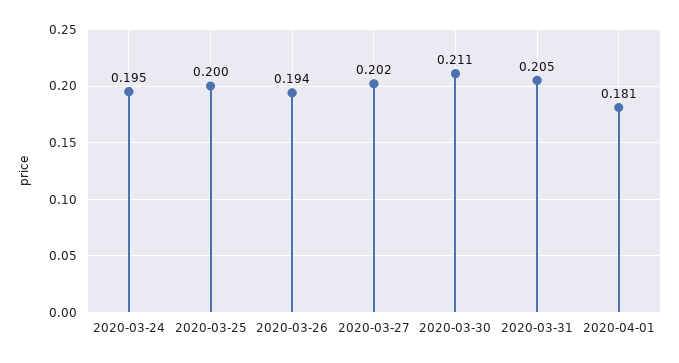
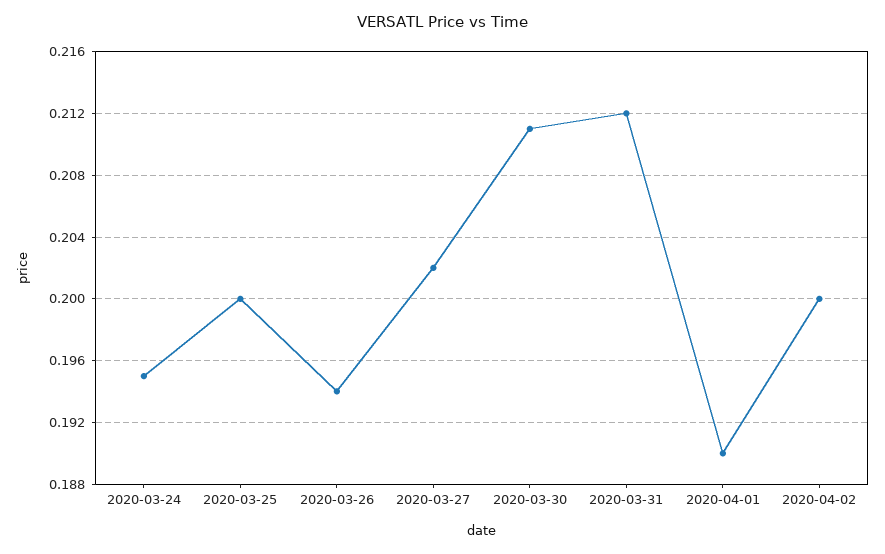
2020-03-31: 0.205 -> 0.212
2020-04-01: 0.181 -> 0.19
2020-04-02: none -> 0.2

